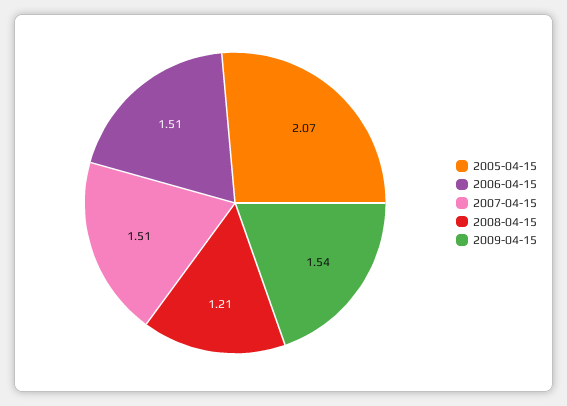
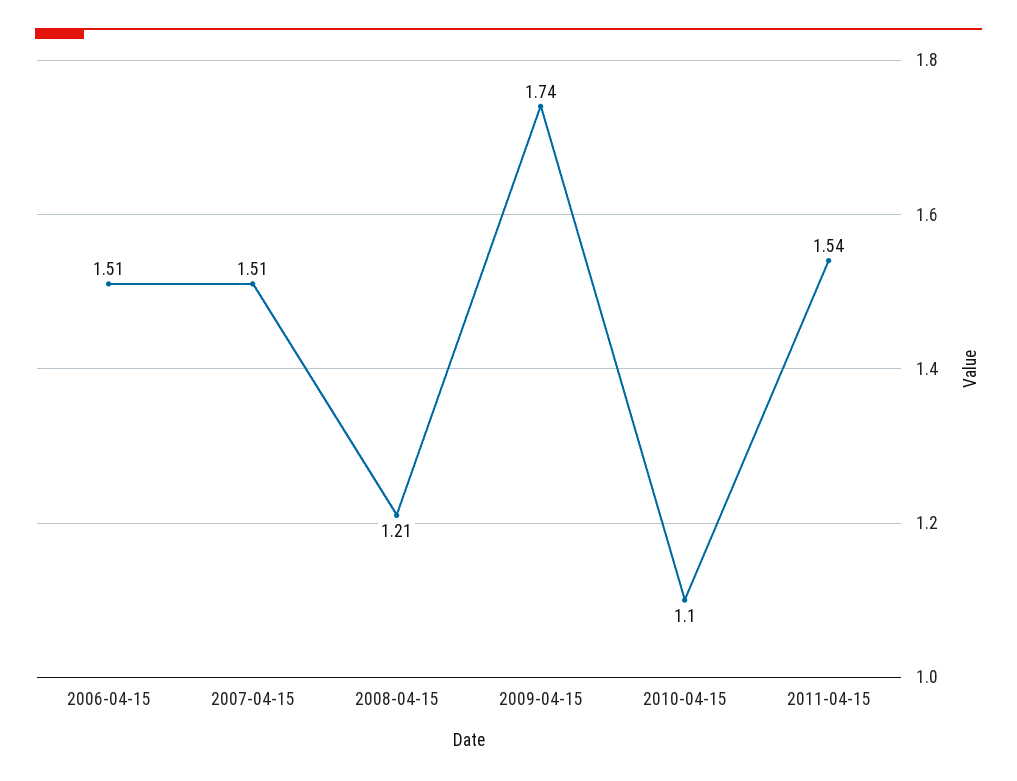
2005-04-15: 2.07 -> none
2009-04-15: 1.54 -> 1.74
2010-04-15: none -> 1.1
2011-04-15: none -> 1.54

